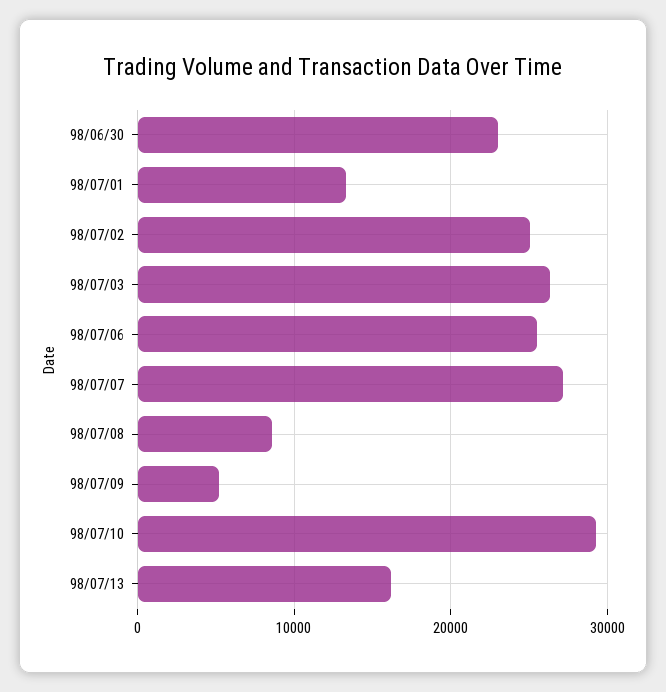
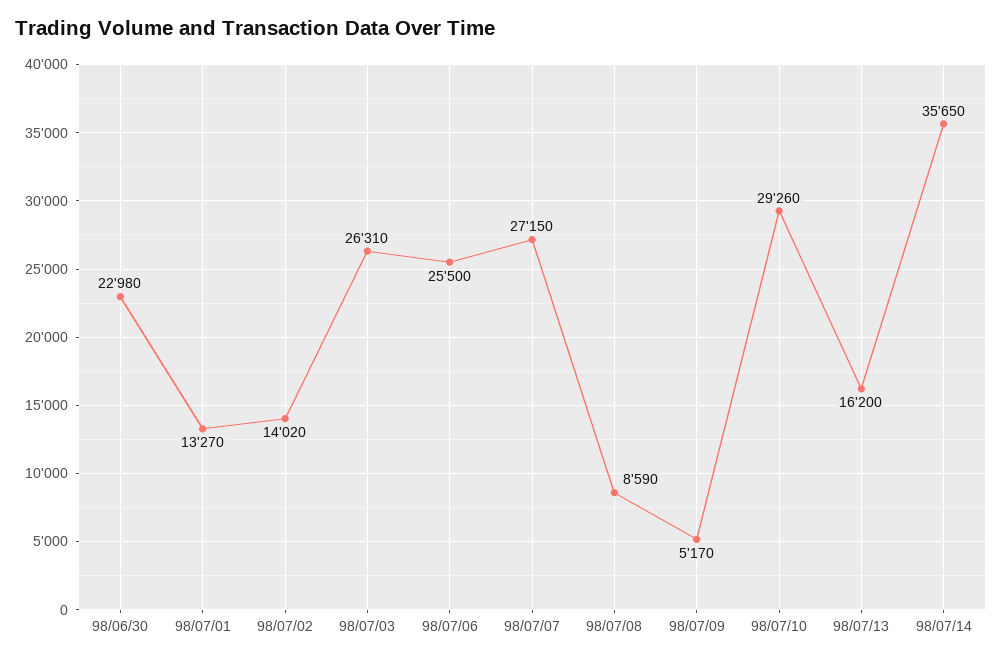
98/07/02: 25000 -> 14020
98/07/14: none -> 35650

